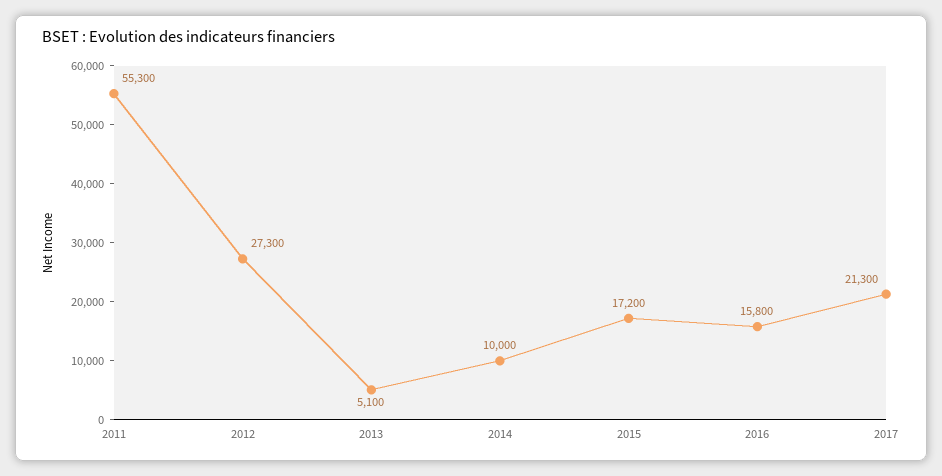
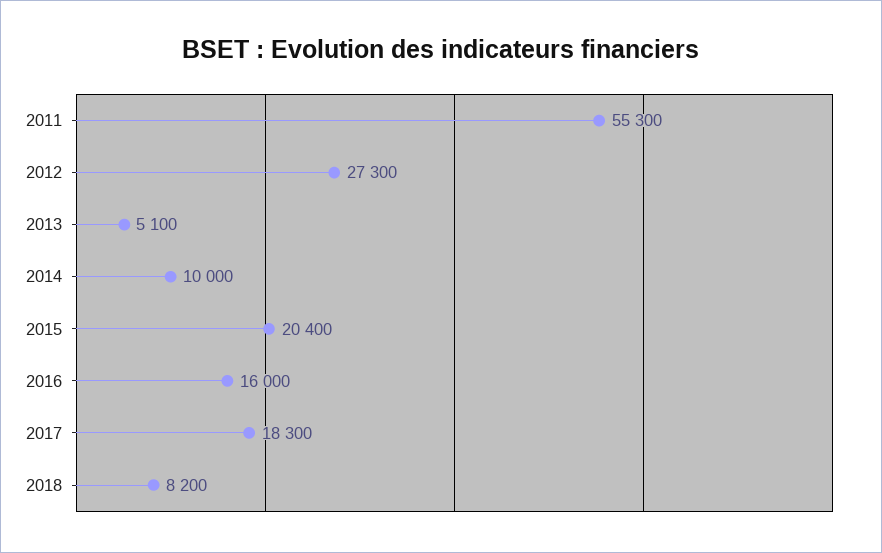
2015: 17200 -> 20400
2016: 15800 -> 16000
2017: 21300 -> 18300
2018: none -> 8200

